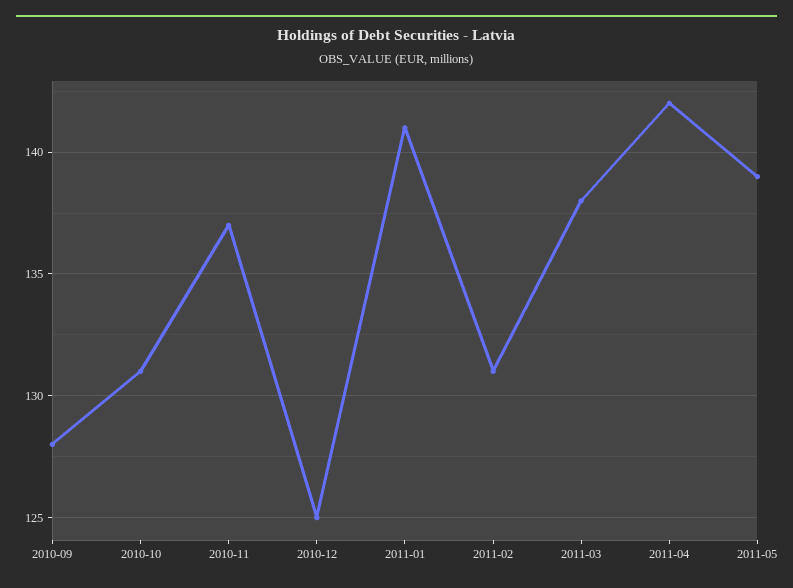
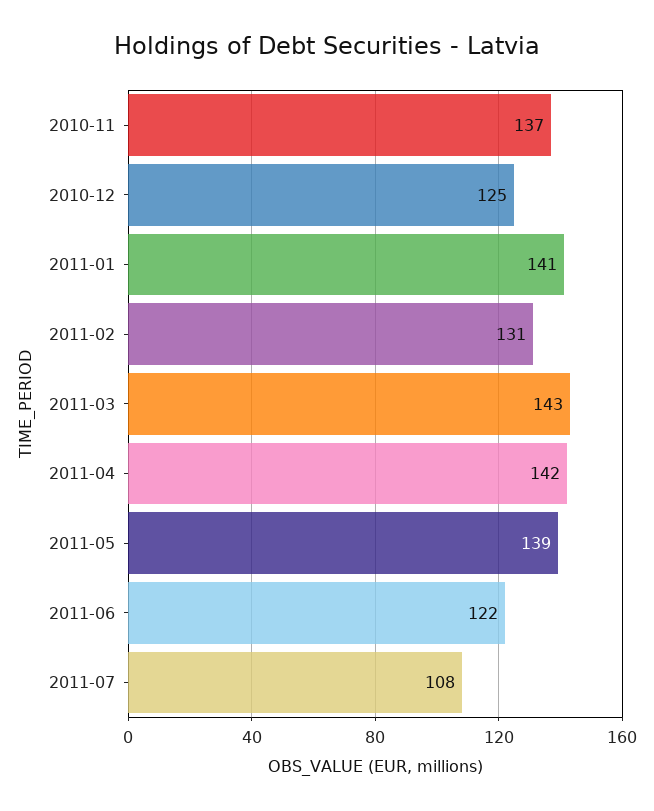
2010-09: 128 -> none
2010-10: 131 -> none
2011-03: 138 -> 143
2011-06: none -> 122
2011-07: none -> 108

